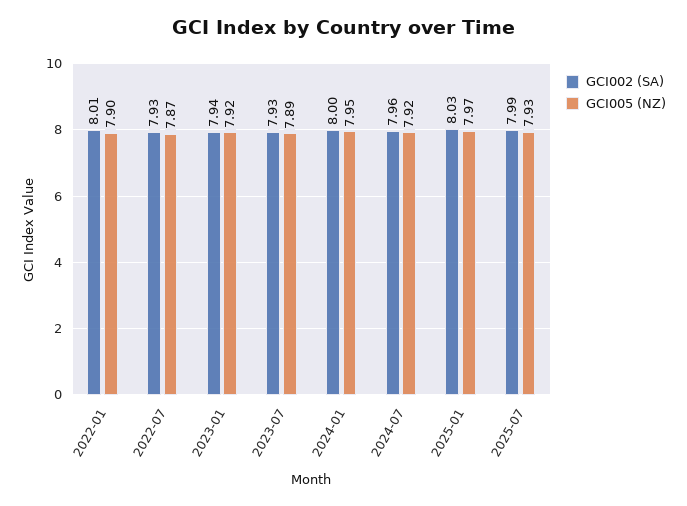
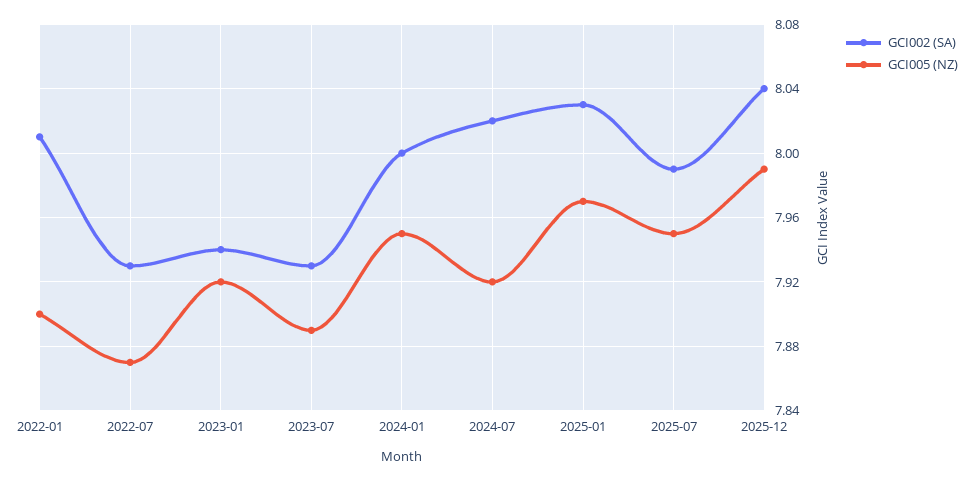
GCI002 (SA), 2024-07: 7.96 -> 8.02
GCI005 (NZ), 2025-07: 7.93 -> 7.95
GCI002 (SA), 2025-12: none -> 8.04
GCI005 (NZ), 2025-12: none -> 7.99

